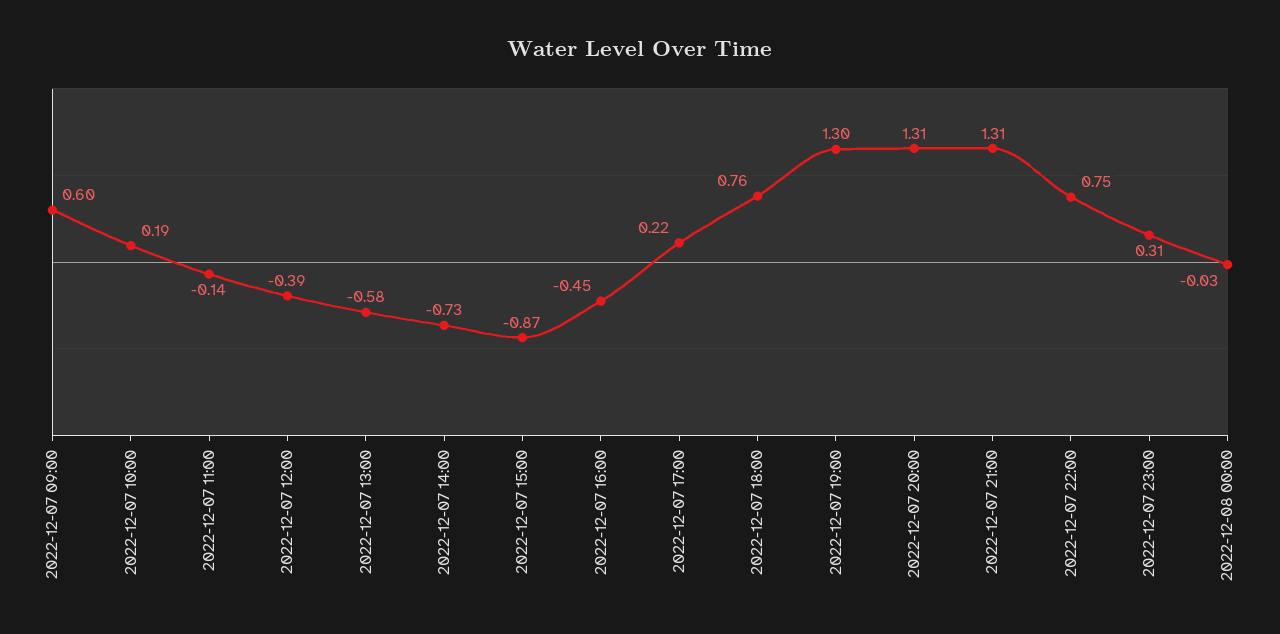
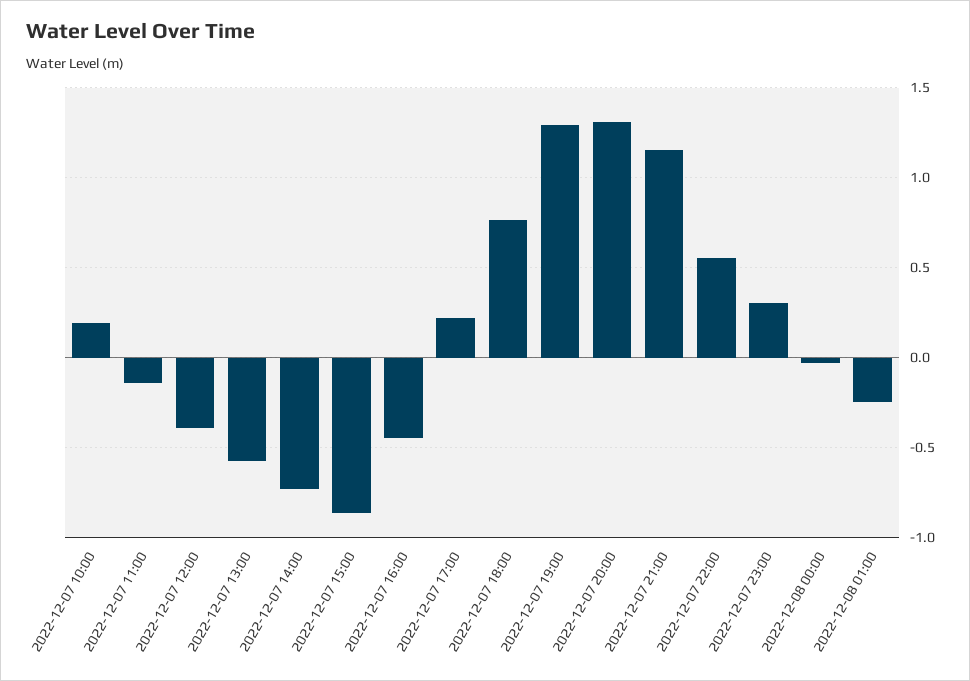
2022-12-07 09:00: 0.6 -> none
2022-12-07 21:00: 1.31 -> 1.15
2022-12-07 22:00: 0.75 -> 0.55
2022-12-08 01:00: none -> -0.25

